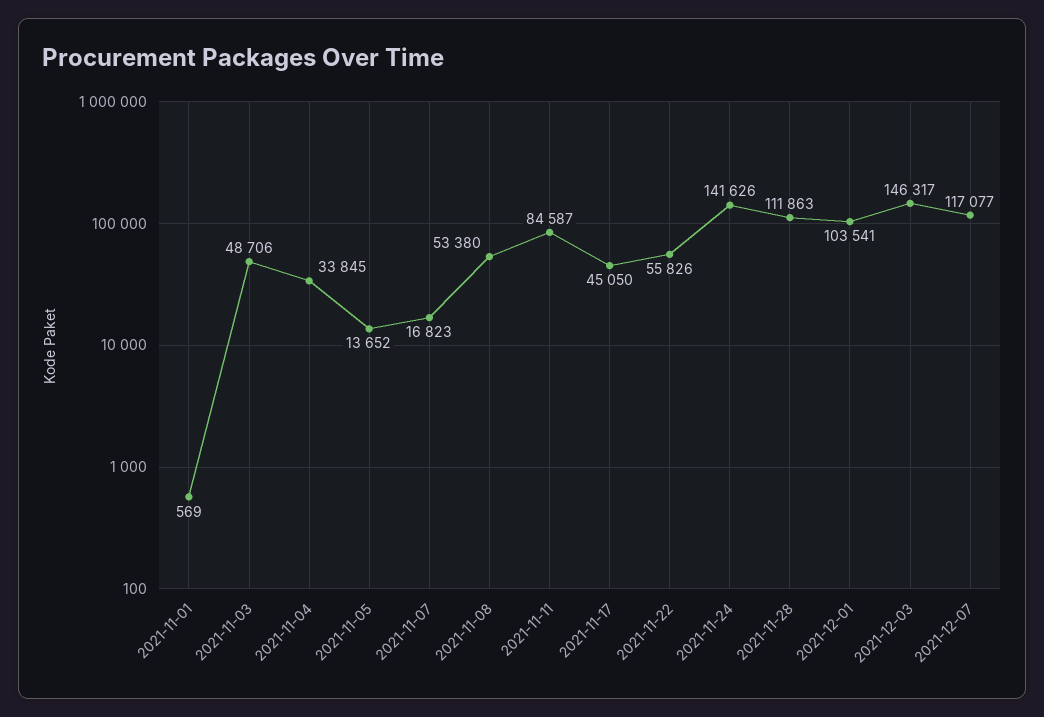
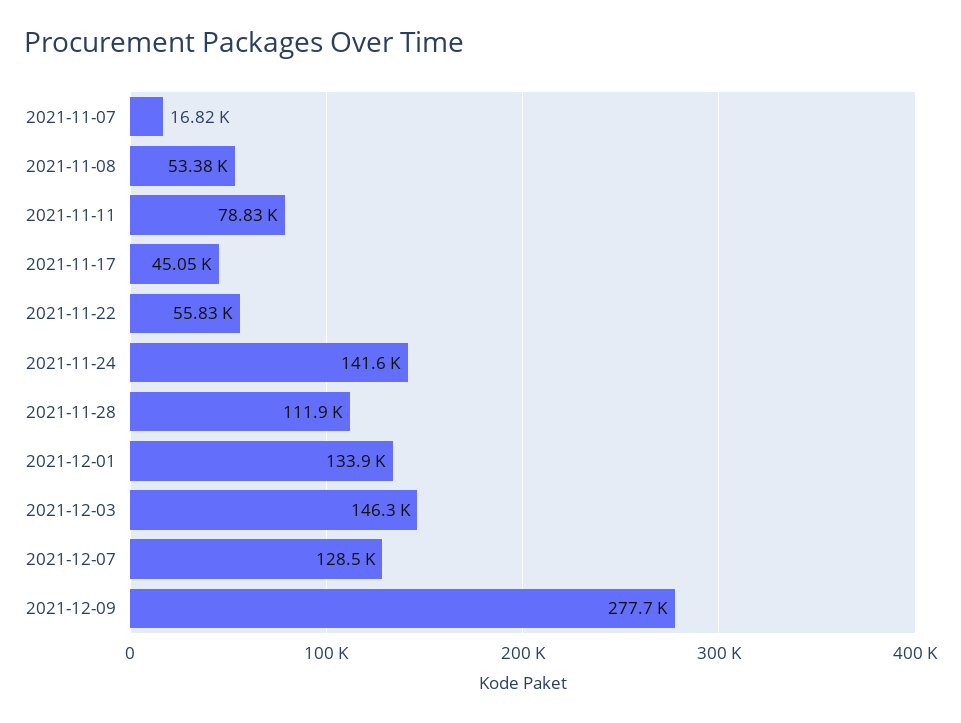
2021-11-01: 569 -> none
2021-11-03: 48706 -> none
2021-11-04: 33845 -> none
2021-11-05: 13652 -> none
2021-11-11: 84587 -> 78830
2021-12-01: 103541 -> 133900
2021-12-07: 117077 -> 128500
2021-12-09: none -> 277700

